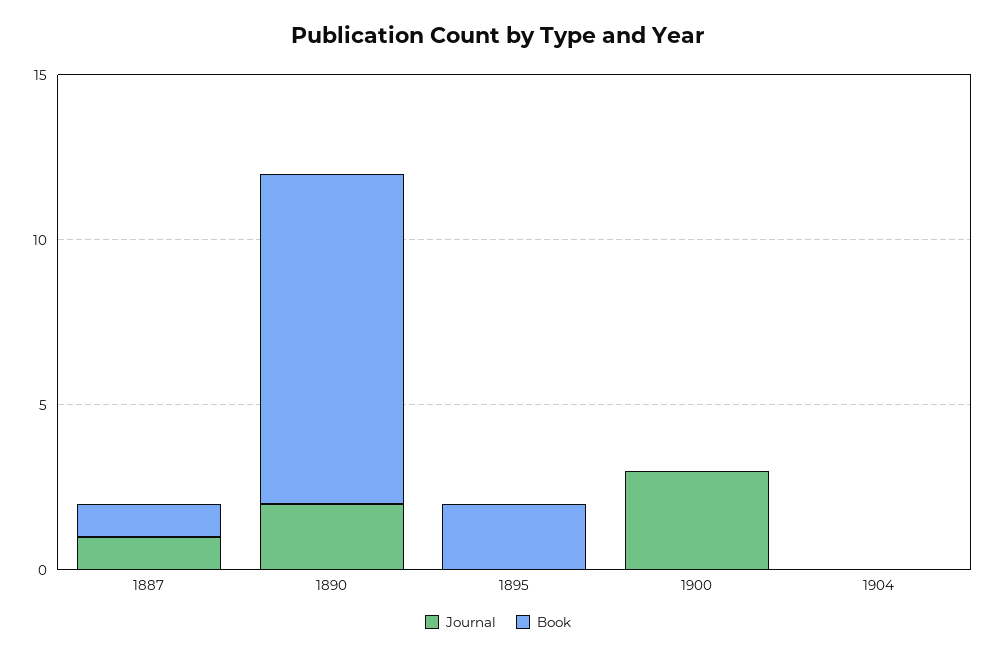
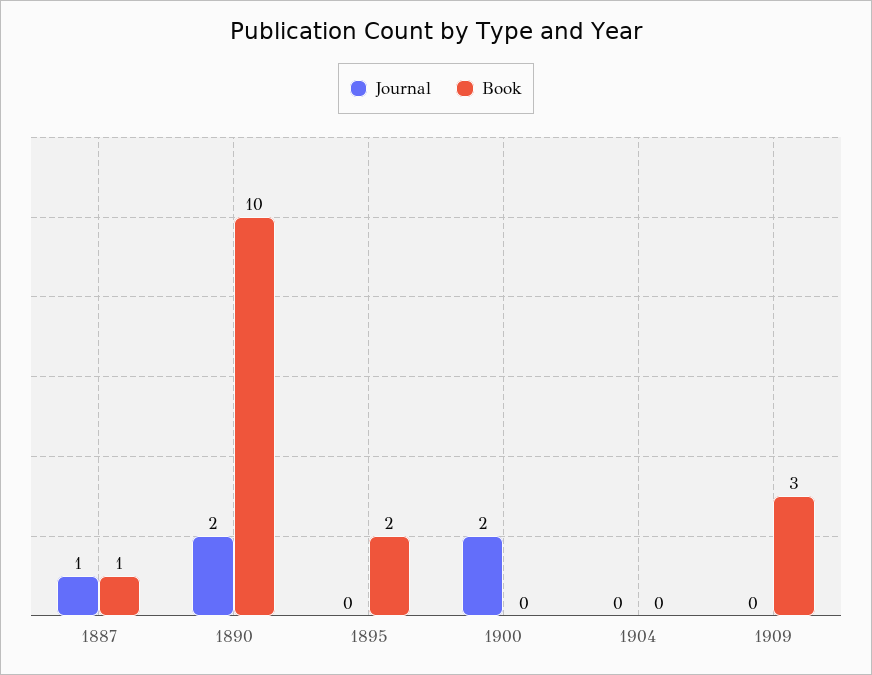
Journal, 1900: 3 -> 2
Journal, 1909: none -> 0
Book, 1909: none -> 3

